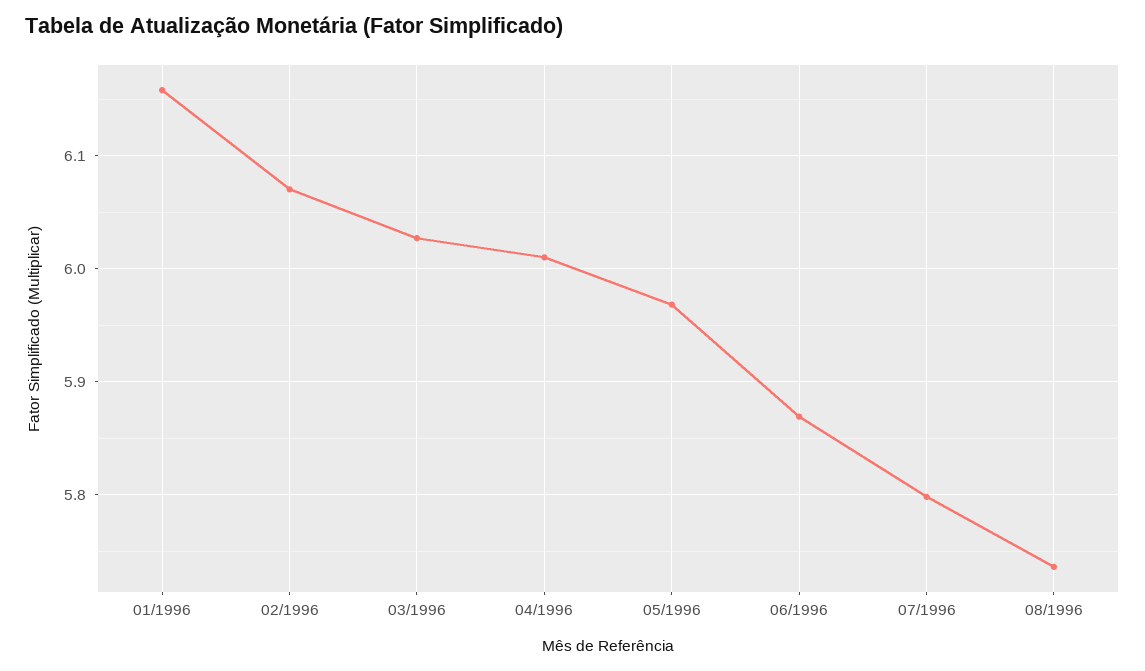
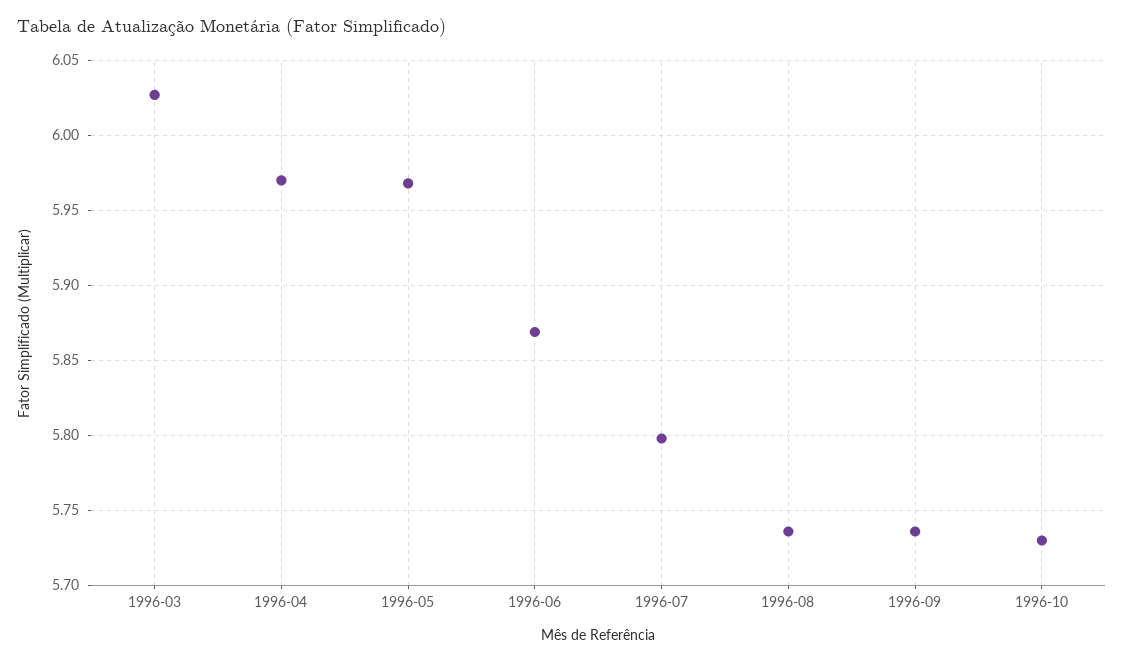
01/1996: 6.16 -> none
02/1996: 6.07 -> none
04/1996: 6.01 -> 5.97
1996-09: none -> 5.735
1996-10: none -> 5.73

